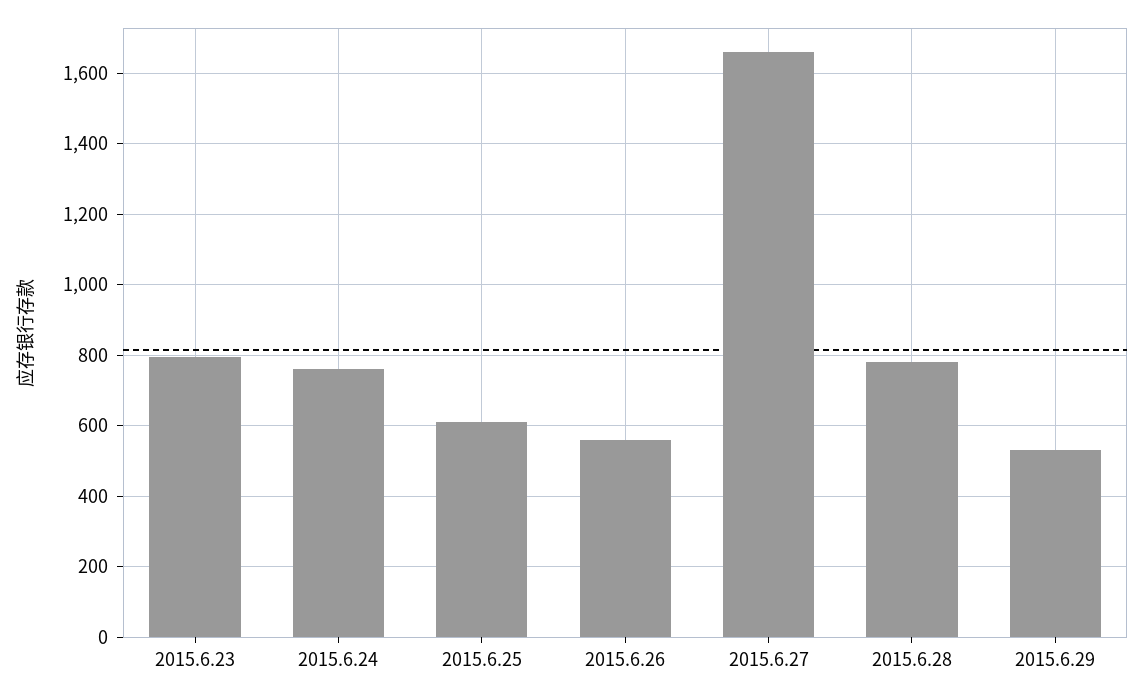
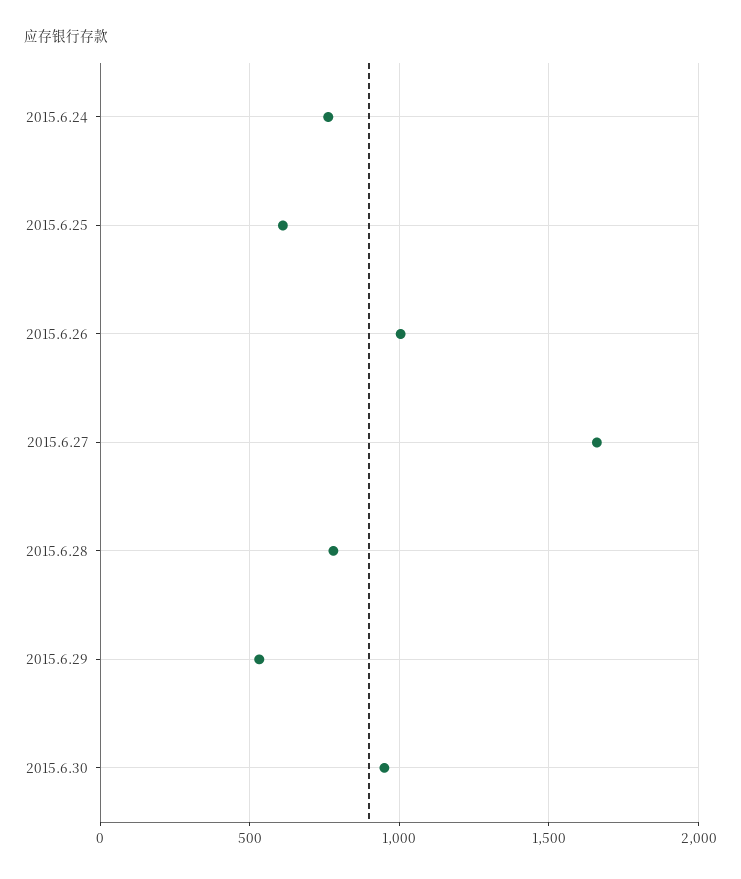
2015.6.23: 800 -> none
2015.6.26: 560 -> 1000
2015.6.30: none -> 950

